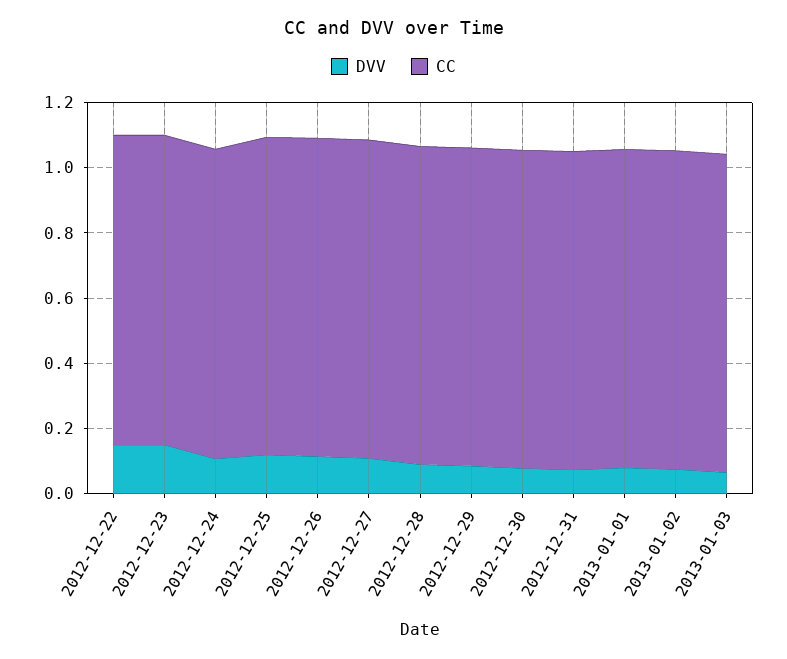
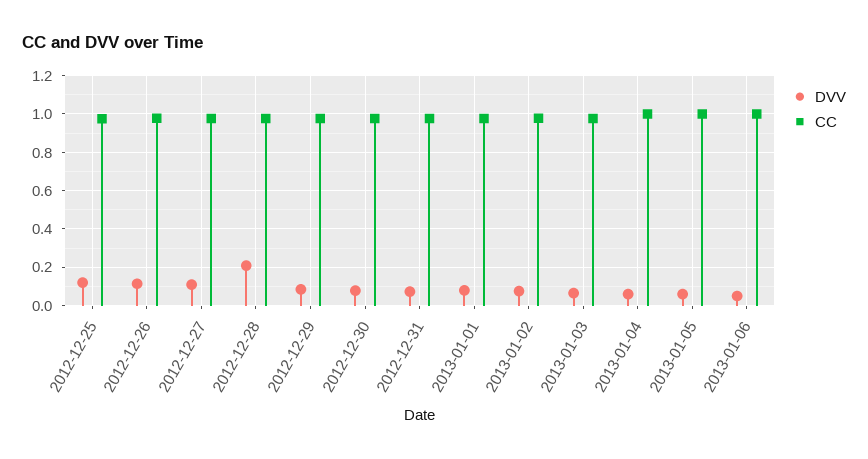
DVV, 2012-12-22: 0.15 -> none
CC, 2012-12-22: 0.95 -> none
DVV, 2012-12-23: 0.15 -> none
CC, 2012-12-23: 0.95 -> none
DVV, 2012-12-24: 0.1 -> none
CC, 2012-12-24: 0.95 -> none
DVV, 2012-12-28: 0.1 -> 0.2
DVV, 2013-01-04: none -> 0.05
CC, 2013-01-04: none -> 1
DVV, 2013-01-05: none -> 0.05
CC, 2013-01-05: none -> 1
DVV, 2013-01-06: none -> 0.05
CC, 2013-01-06: none -> 1

